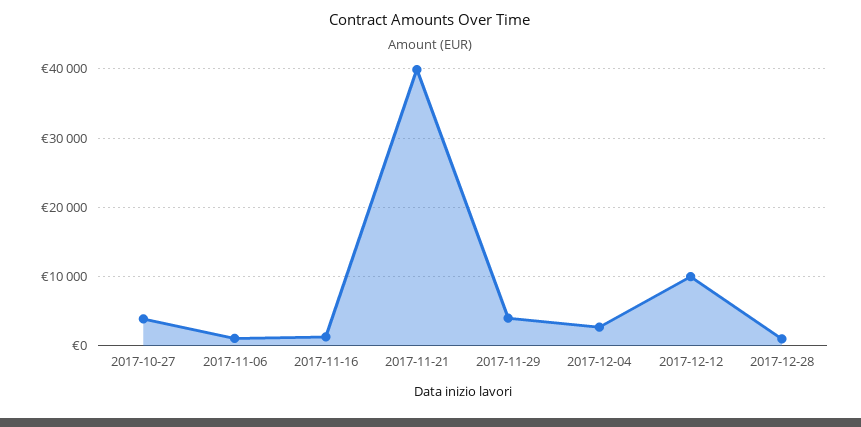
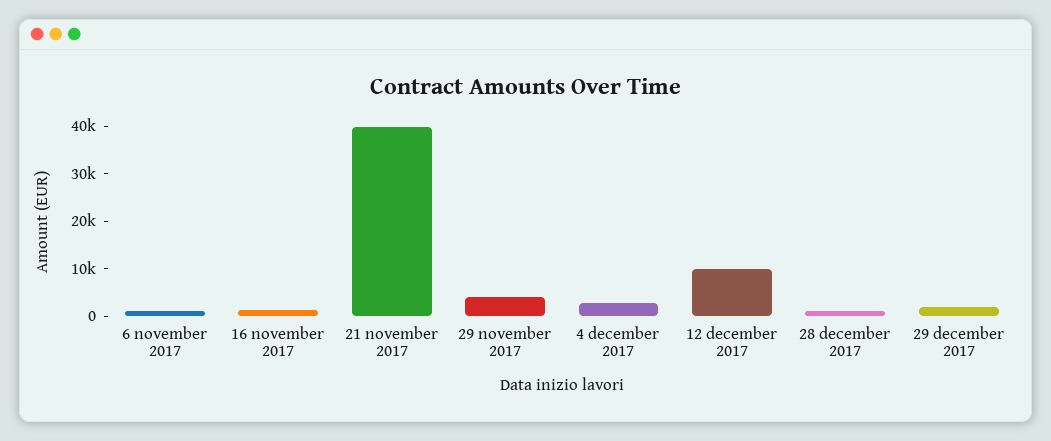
2017-10-27: 4000 -> none
29 december 2017: none -> 2000

